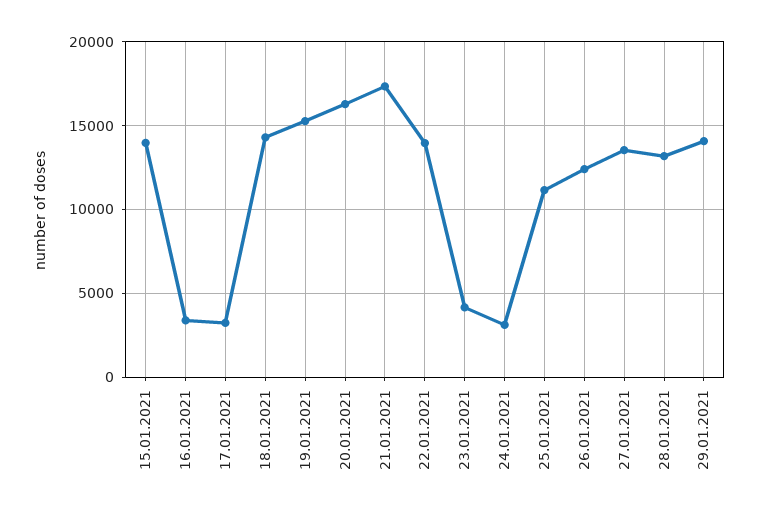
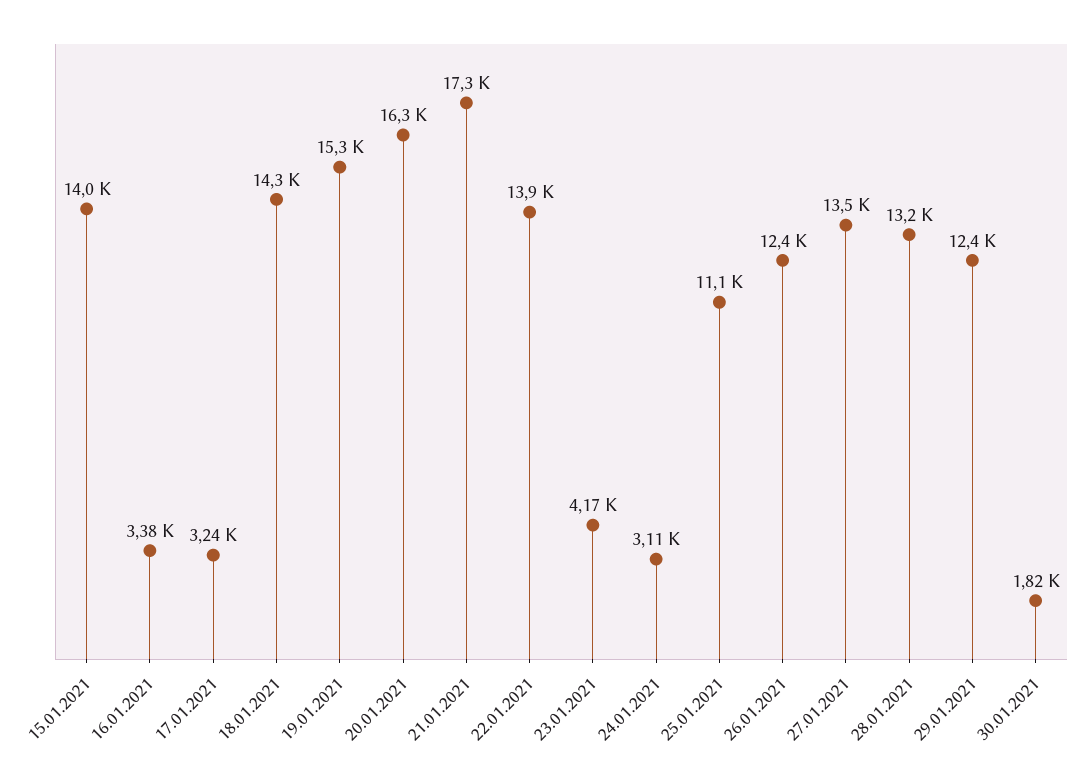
29.01.2021: 14000 -> 12400
30.01.2021: none -> 1820

